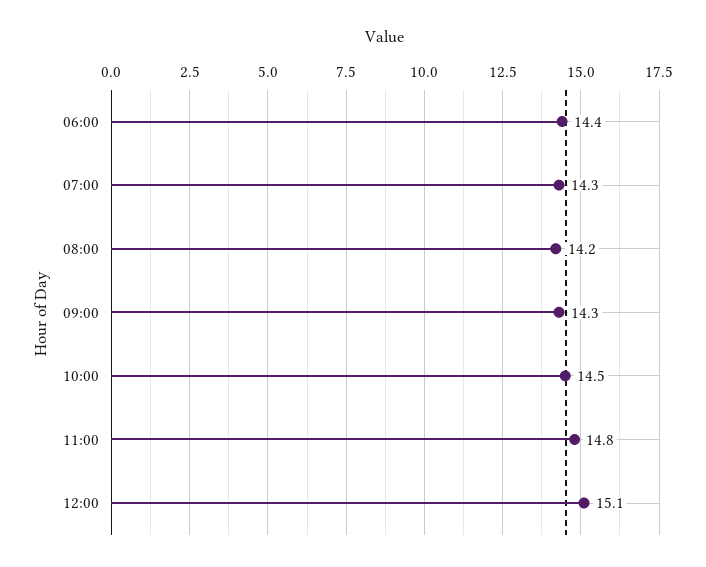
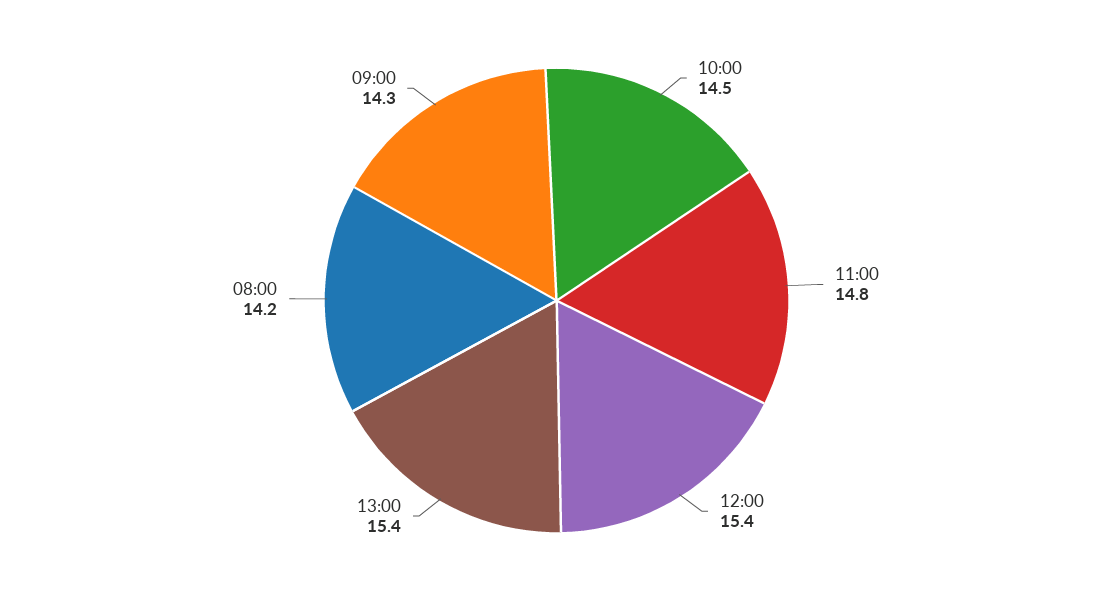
06:00: 14.4 -> none
07:00: 14.3 -> none
12:00: 15.1 -> 15.4
13:00: none -> 15.4

